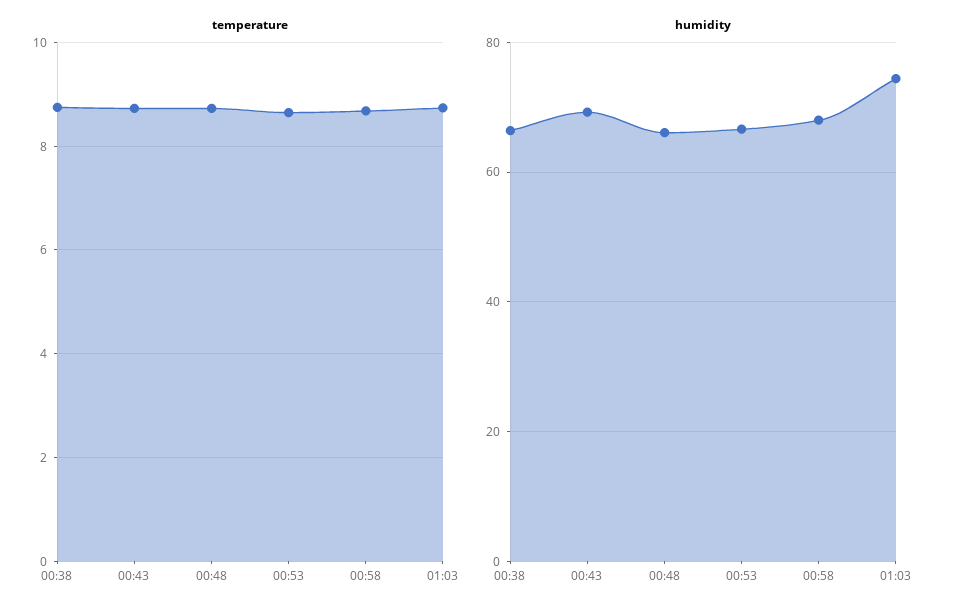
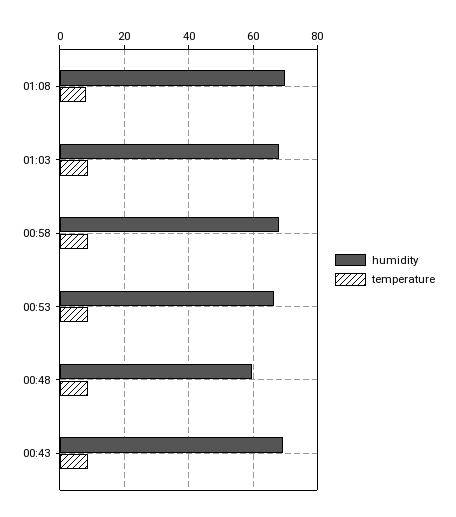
temperature, 00:38: 8.8 -> none
humidity, 00:38: 66 -> none
humidity, 00:48: 66 -> 60
humidity, 01:03: 74 -> 68
humidity, 01:08: none -> 70
temperature, 01:08: none -> 8

